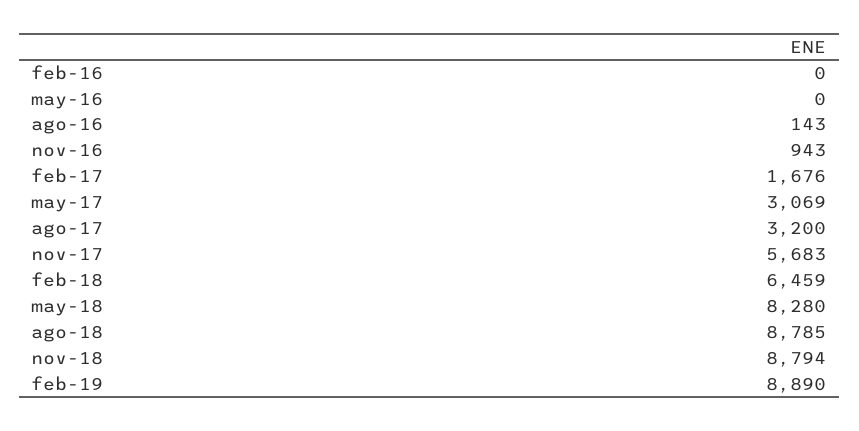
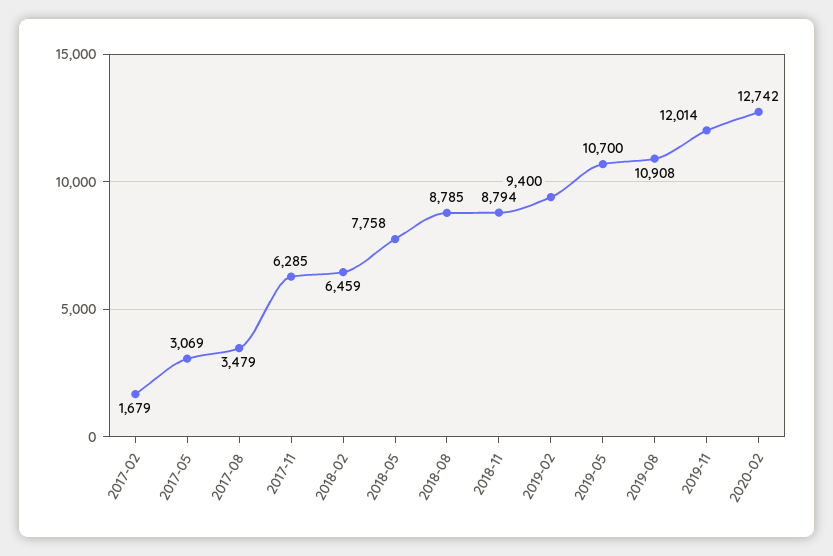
feb-16: 0 -> none
may-16: 0 -> none
ago-16: 143 -> none
nov-16: 943 -> none
feb-17: 1676 -> 1679
ago-17: 3200 -> 3479
nov-17: 5683 -> 6285
may-18: 8280 -> 7758
feb-19: 8890 -> 9400
2019-05: none -> 10700
2019-08: none -> 10908
2019-11: none -> 12014
2020-02: none -> 12742

